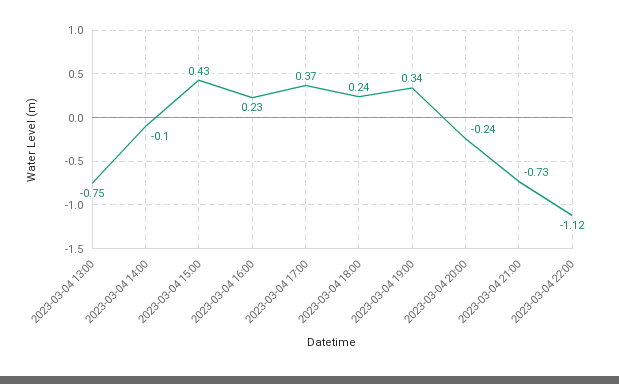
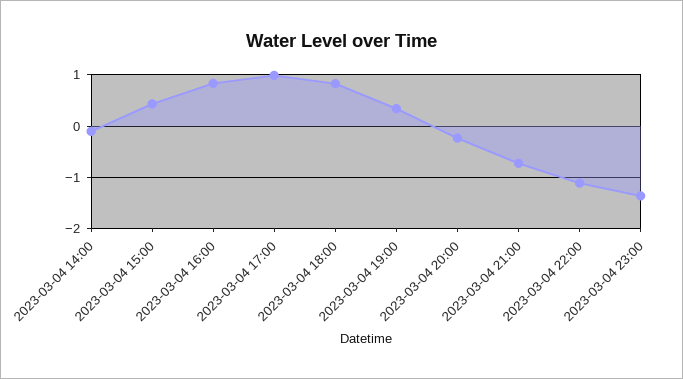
2023-03-04 13:00: -0.75 -> none
2023-03-04 16:00: 0.23 -> 0.8
2023-03-04 17:00: 0.37 -> 1
2023-03-04 18:00: 0.24 -> 0.8
2023-03-04 23:00: none -> -1.4

